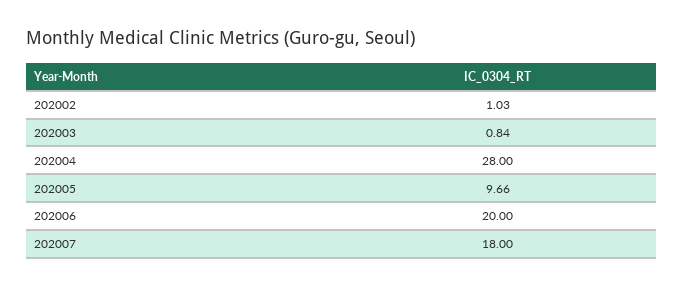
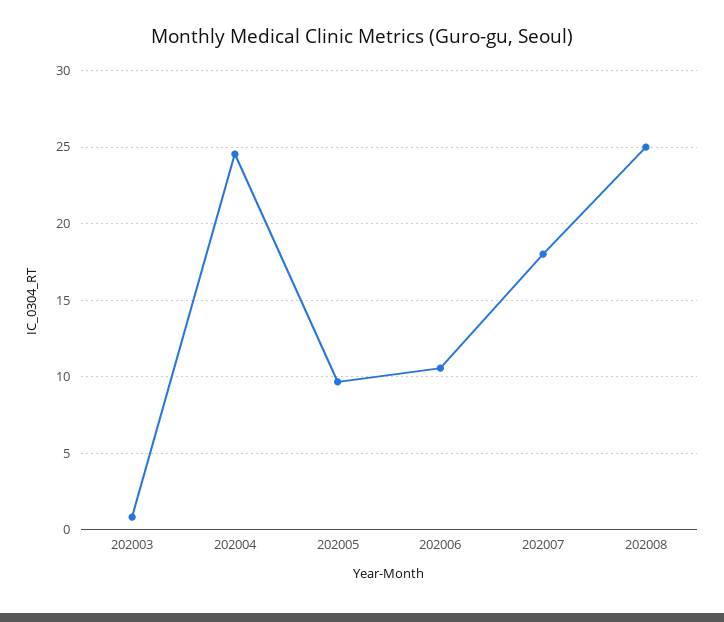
202002: 1.03 -> none
202004: 28 -> 24.5
202006: 20 -> 10.5
202008: none -> 25

